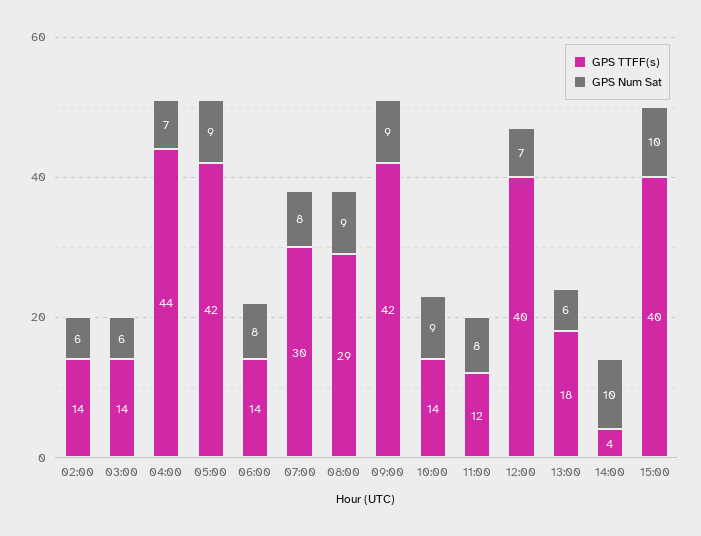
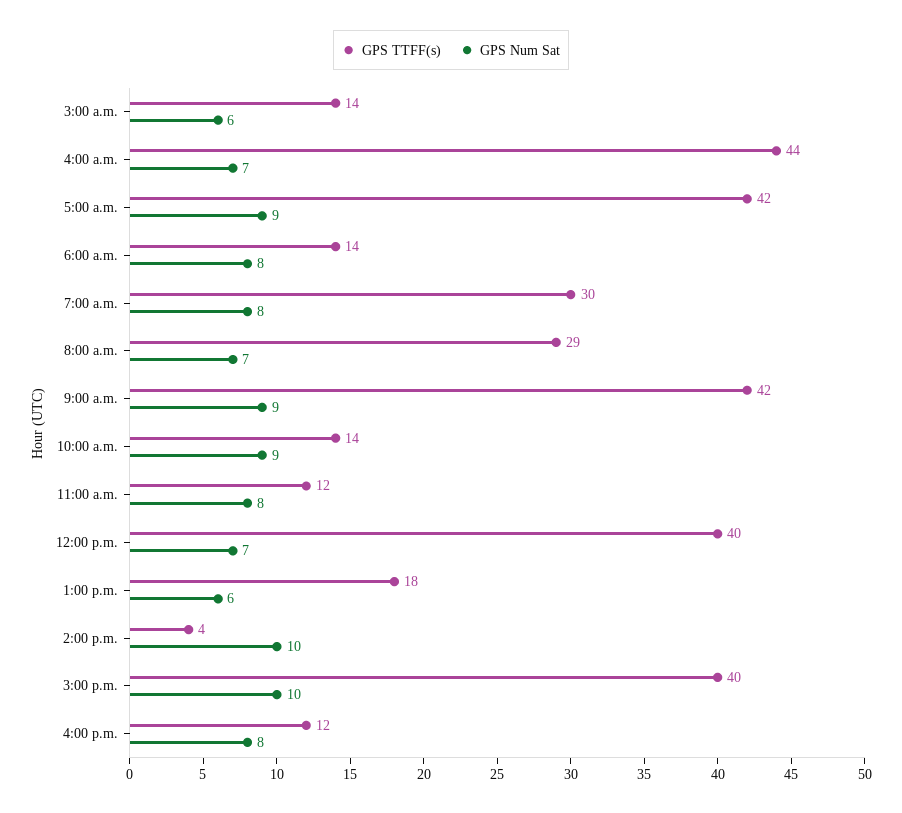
GPS TTFF(s), 02:00: 14 -> none
GPS Num Sat, 02:00: 6 -> none
GPS Num Sat, 08:00: 9 -> 7
GPS TTFF(s), 4:00 p.m.: none -> 12
GPS Num Sat, 4:00 p.m.: none -> 8

